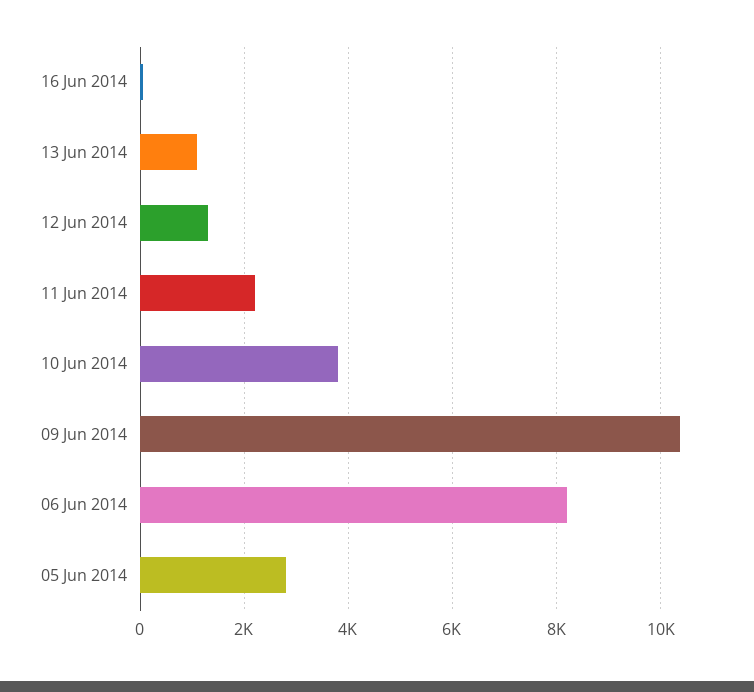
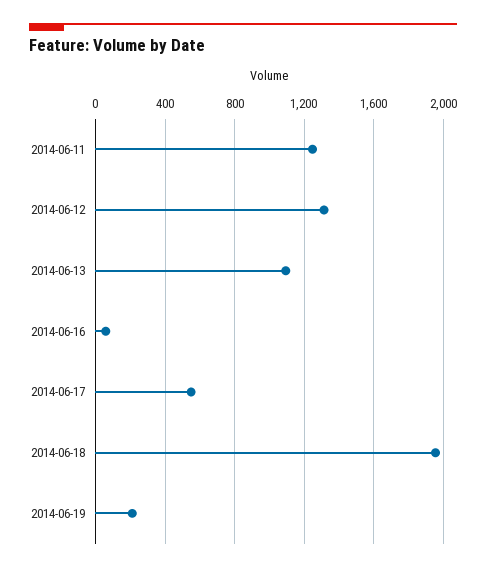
11 Jun 2014: 2200 -> 1250
10 Jun 2014: 3800 -> none
09 Jun 2014: 10400 -> none
06 Jun 2014: 8200 -> none
05 Jun 2014: 2800 -> none
2014-06-17: none -> 550
2014-06-18: none -> 1950
2014-06-19: none -> 200

